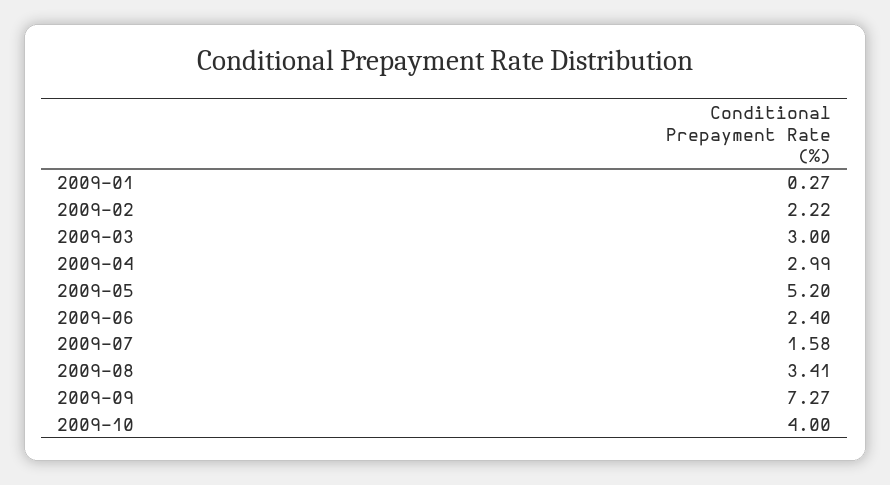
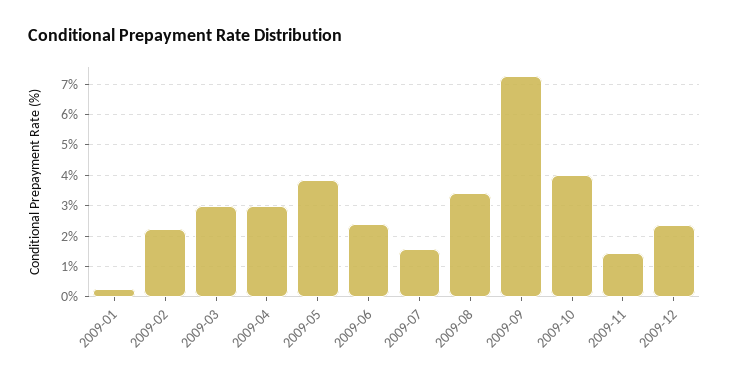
2009-05: 5.2 -> 3.8
2009-11: none -> 1.4
2009-12: none -> 2.4

